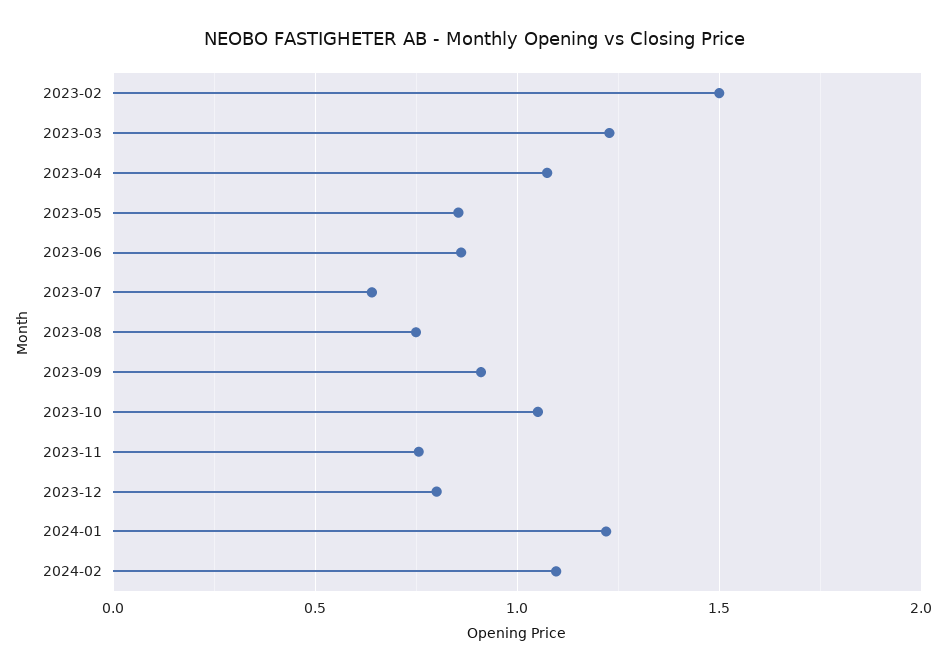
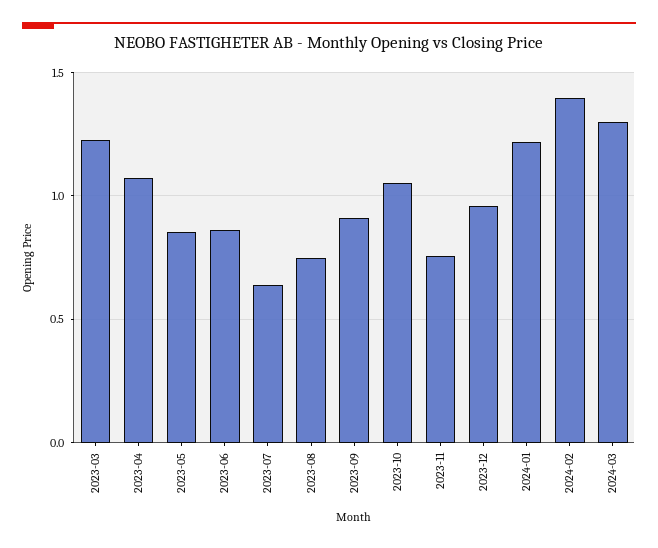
2023-02: 1.5 -> none
2023-12: 0.8 -> 0.95
2024-02: 1.1 -> 1.4
2024-03: none -> 1.3

